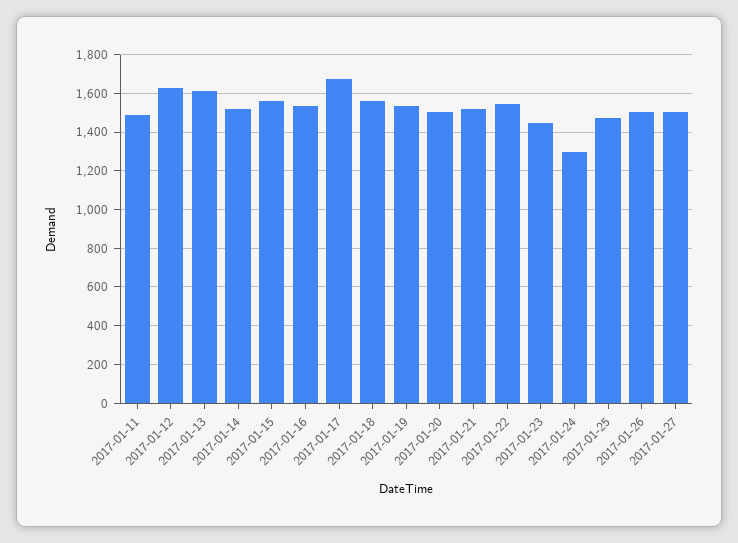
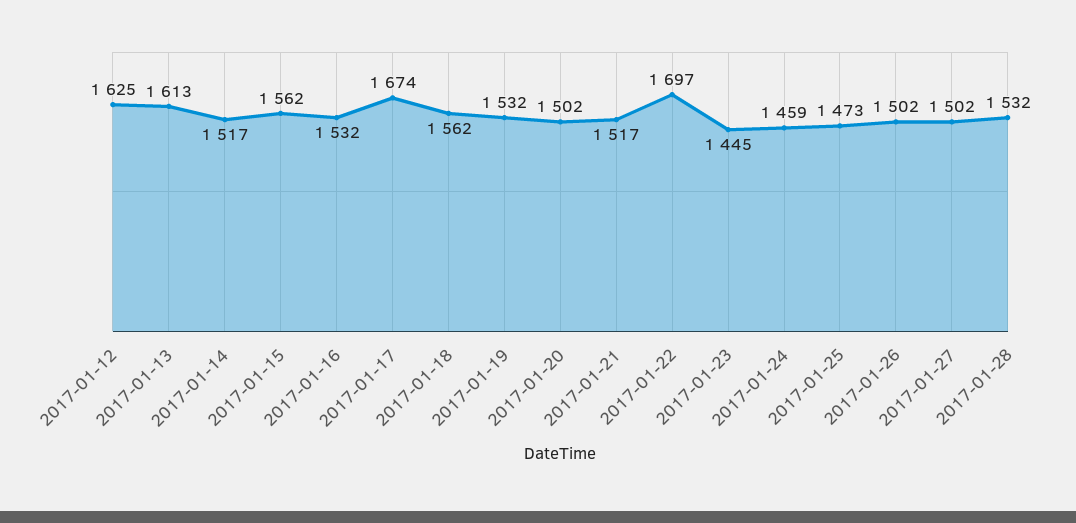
2017-01-11: 1500 -> none
2017-01-22: 1550 -> 1697
2017-01-24: 1300 -> 1459
2017-01-28: none -> 1532

